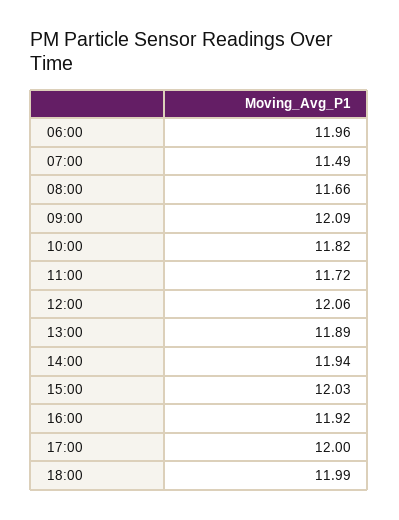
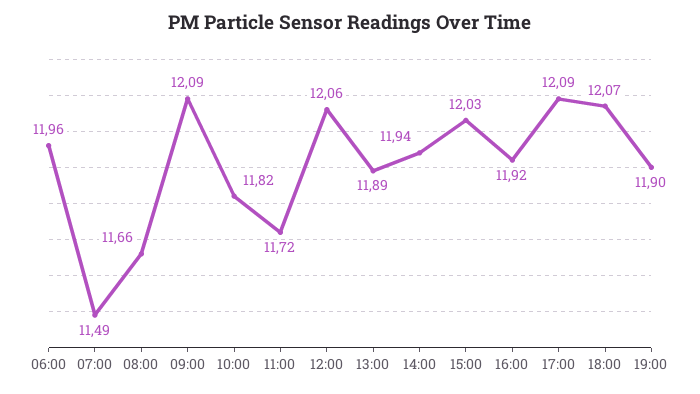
17:00: 12 -> 12.09
18:00: 11.99 -> 12.07
19:00: none -> 11.9

